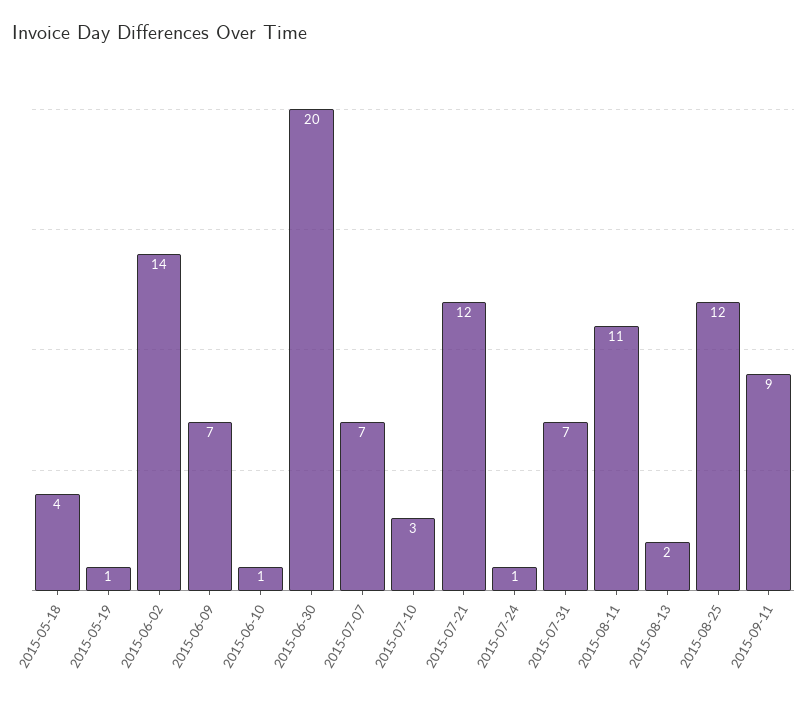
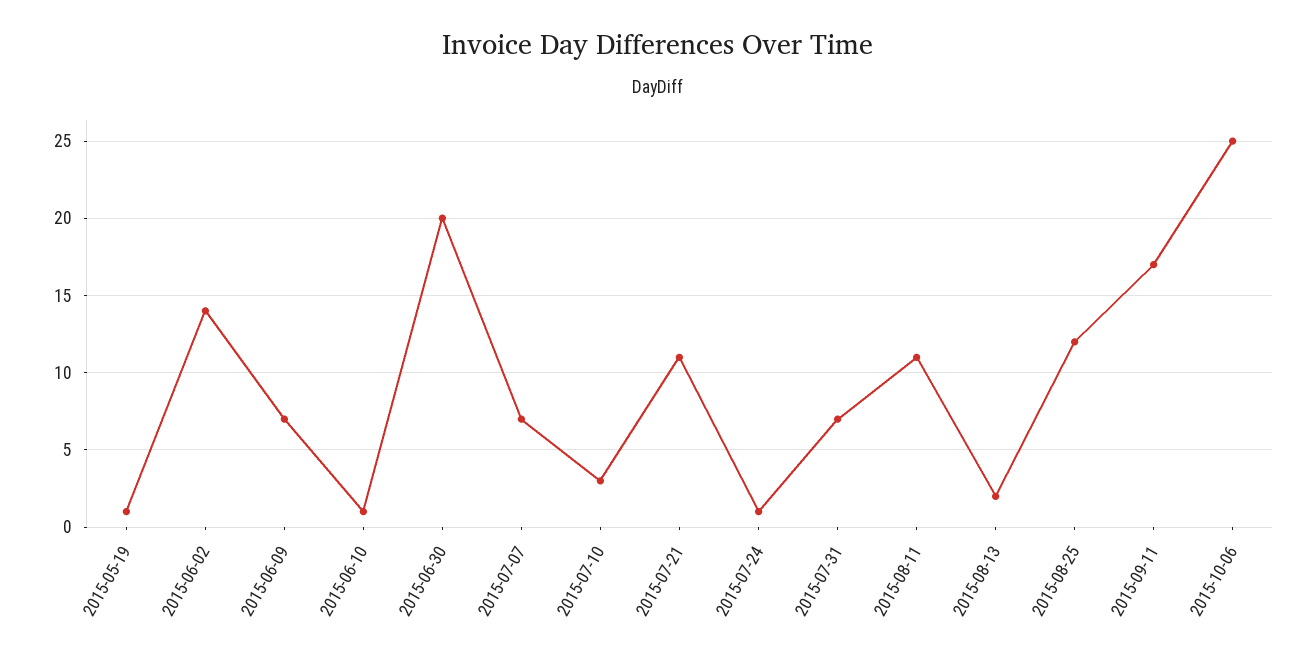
2015-05-18: 4 -> none
2015-07-21: 12 -> 11
2015-09-11: 9 -> 17
2015-10-06: none -> 25

